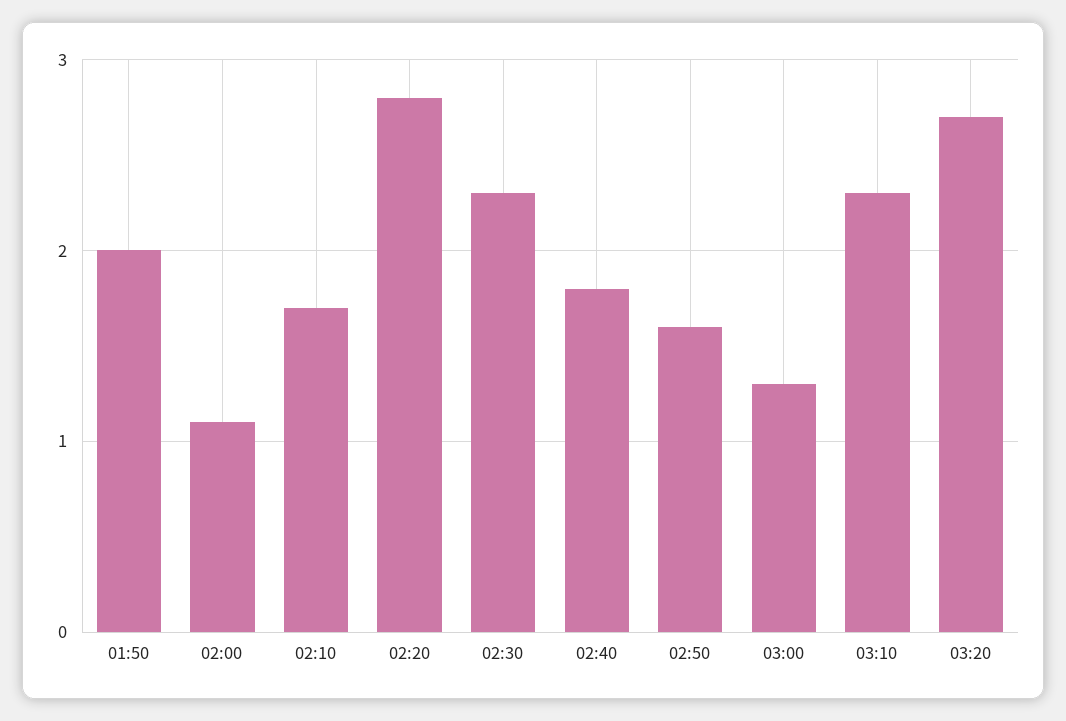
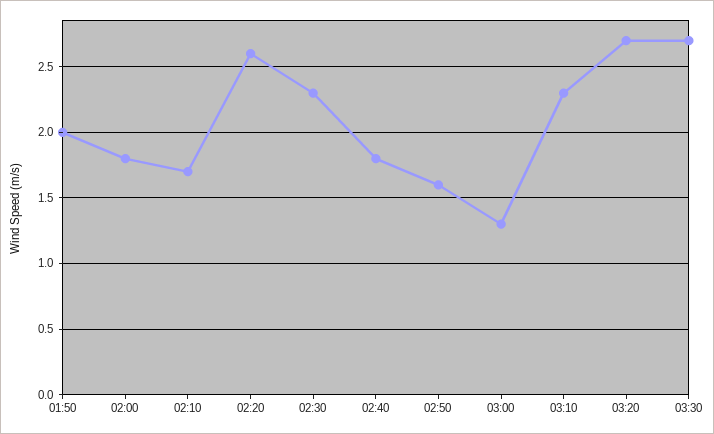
02:00: 1.1 -> 1.8
02:20: 2.8 -> 2.6
03:30: none -> 2.7

